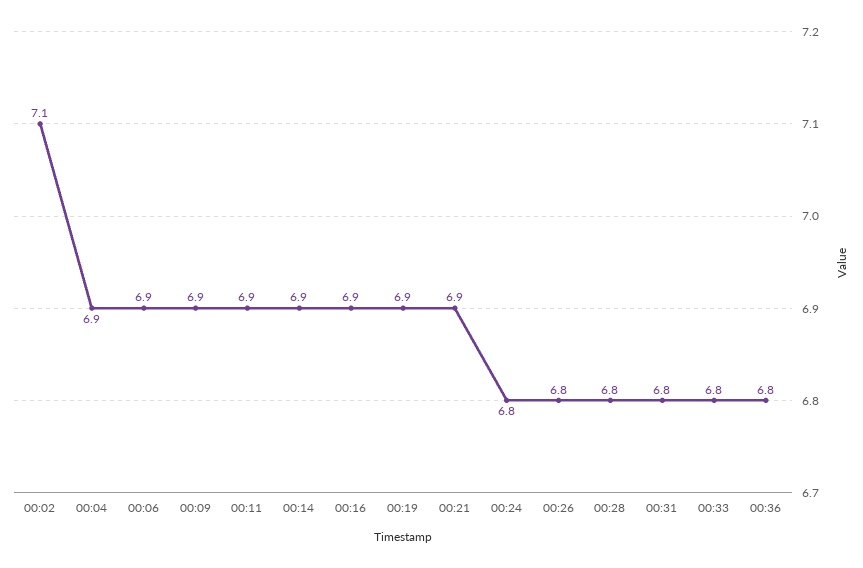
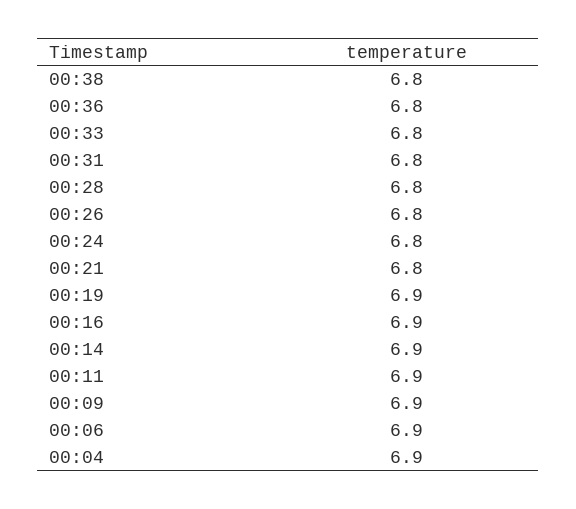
00:02: 7.1 -> none
00:21: 6.9 -> 6.8
00:38: none -> 6.8

